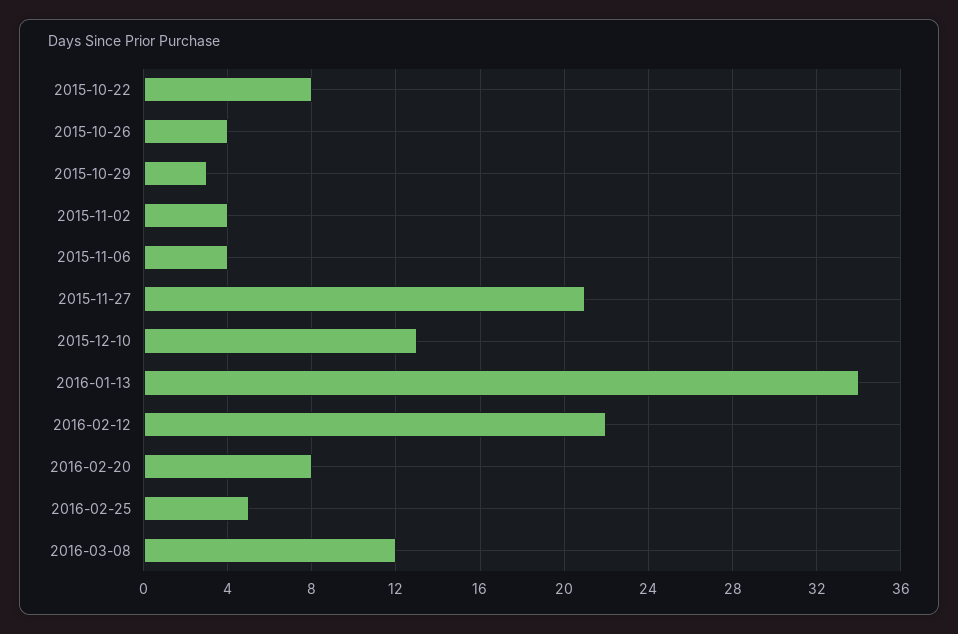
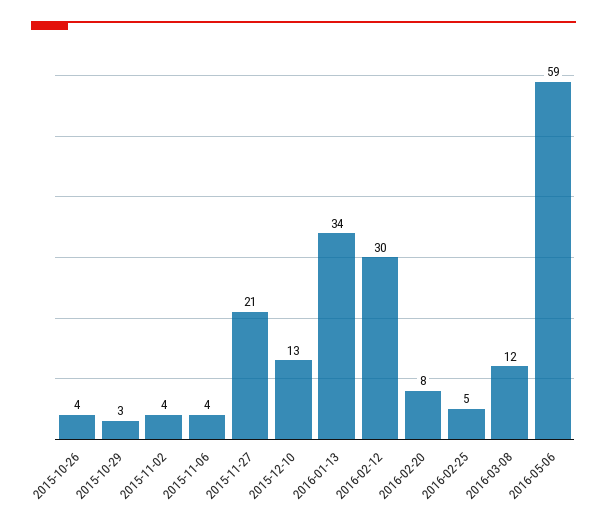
2015-10-22: 8 -> none
2016-02-12: 22 -> 30
2016-05-06: none -> 59

